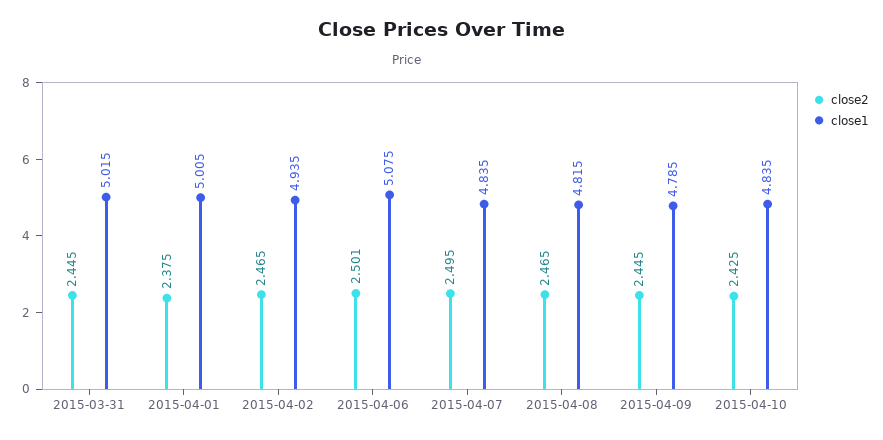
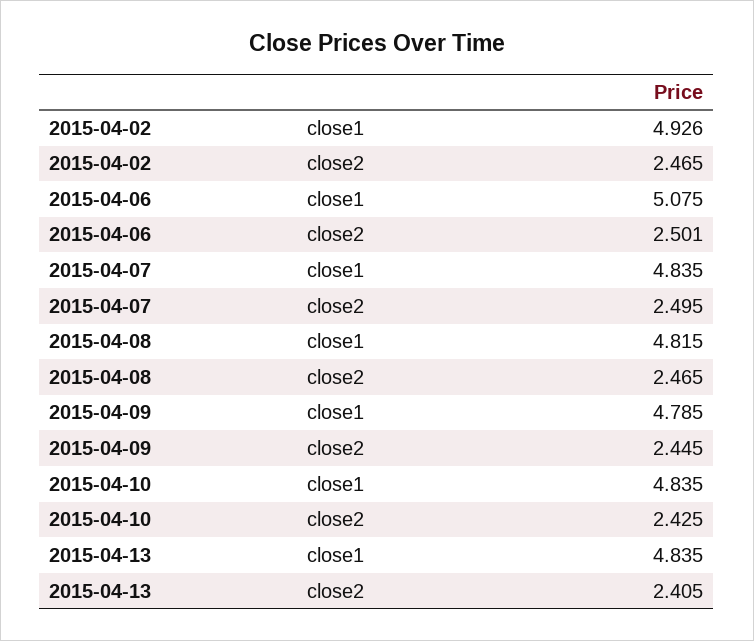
close2, 2015-03-31: 2.445 -> none
close1, 2015-03-31: 5.015 -> none
close2, 2015-04-01: 2.375 -> none
close1, 2015-04-01: 5.005 -> none
close1, 2015-04-02: 4.935 -> 4.926
close1, 2015-04-13: none -> 4.835
close2, 2015-04-13: none -> 2.405

